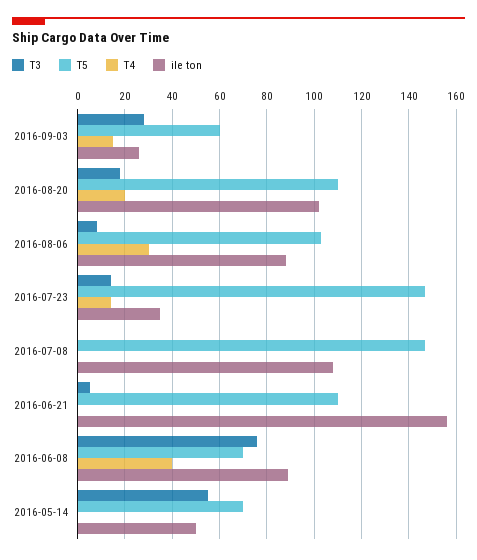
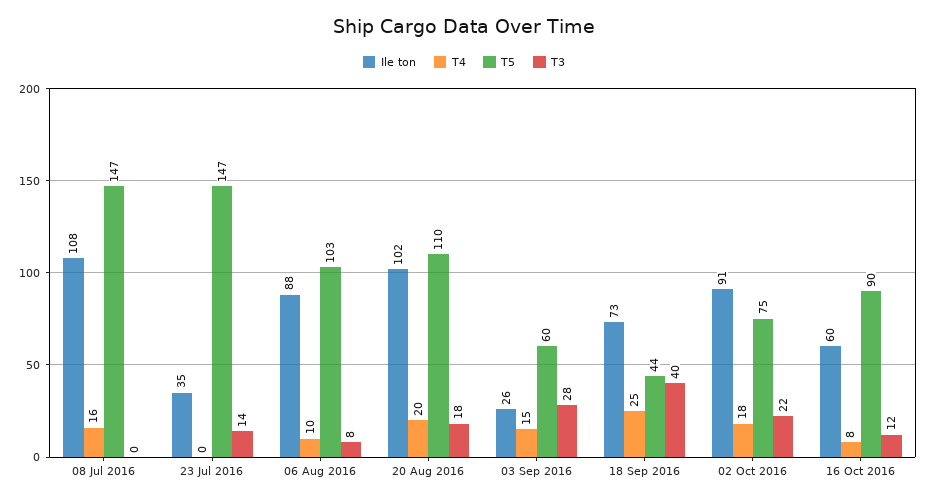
T4, 2016-08-06: 30 -> 10
T4, 2016-07-23: 15 -> 0
T4, 2016-07-08: 0 -> 16
T3, 2016-06-21: 5 -> none
T5, 2016-06-21: 110 -> none
T4, 2016-06-21: 0 -> none
ile ton, 2016-06-21: 155 -> none
T3, 2016-06-08: 75 -> none
T5, 2016-06-08: 70 -> none
T4, 2016-06-08: 40 -> none
ile ton, 2016-06-08: 90 -> none
T3, 2016-05-14: 55 -> none
T5, 2016-05-14: 70 -> none
T4, 2016-05-14: 0 -> none
ile ton, 2016-05-14: 50 -> none
ile ton, 18 Sep 2016: none -> 73
T4, 18 Sep 2016: none -> 25
T5, 18 Sep 2016: none -> 44
T3, 18 Sep 2016: none -> 40
ile ton, 02 Oct 2016: none -> 91
T4, 02 Oct 2016: none -> 18
T5, 02 Oct 2016: none -> 75
T3, 02 Oct 2016: none -> 22
ile ton, 16 Oct 2016: none -> 60
T4, 16 Oct 2016: none -> 8
T5, 16 Oct 2016: none -> 90
T3, 16 Oct 2016: none -> 12

